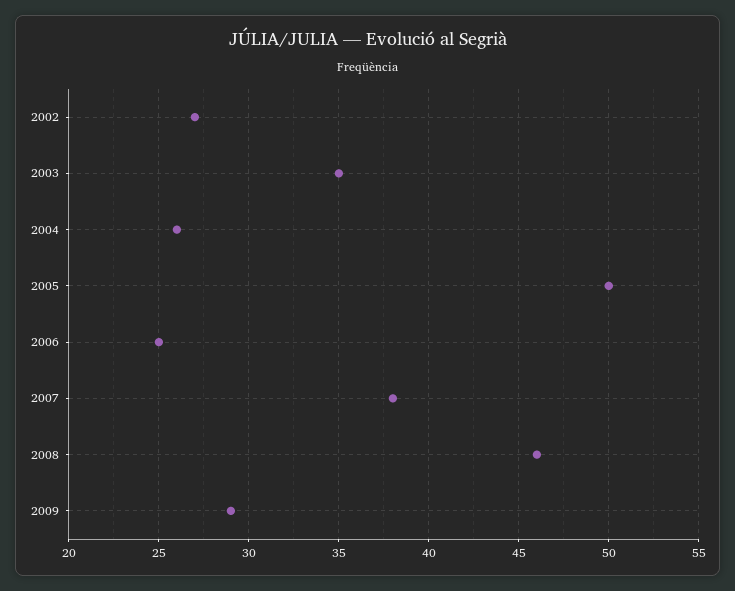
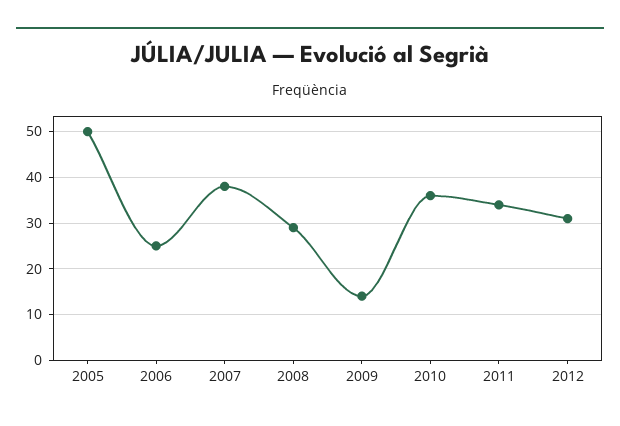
2002: 27 -> none
2003: 35 -> none
2004: 26 -> none
2008: 46 -> 30
2009: 29 -> 15
2010: none -> 35
2011: none -> 35
2012: none -> 30

